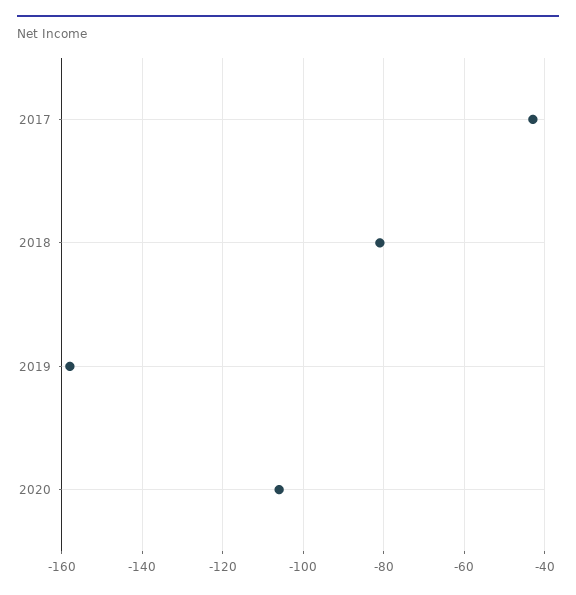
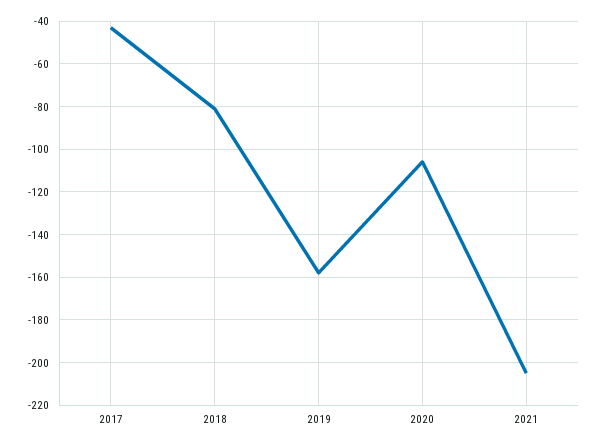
2021: none -> -205

